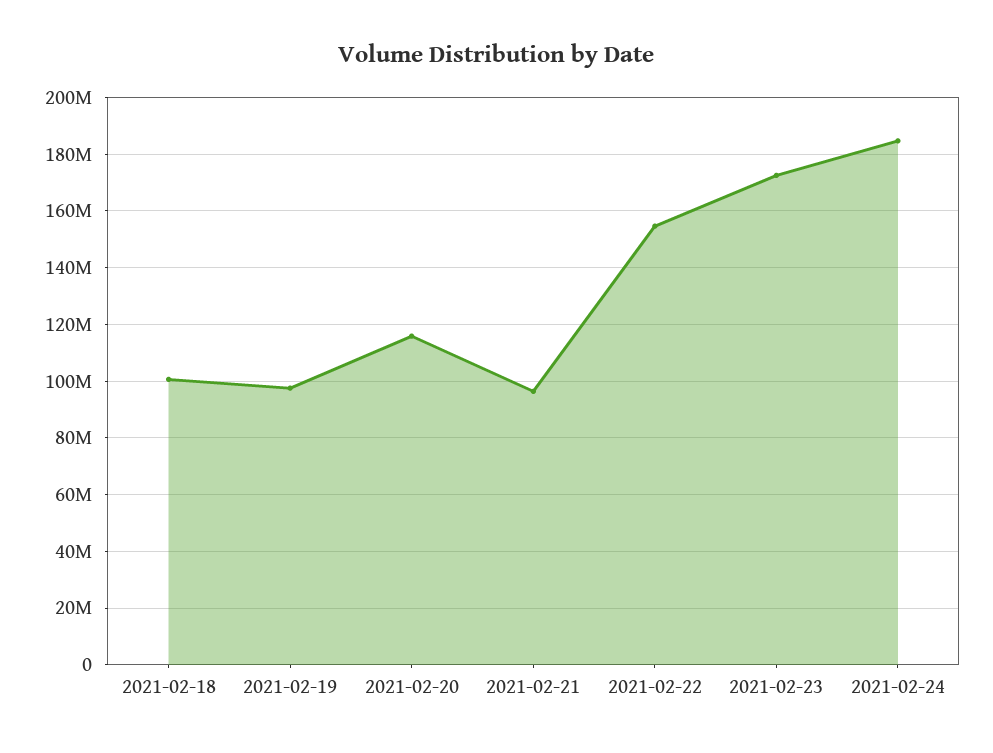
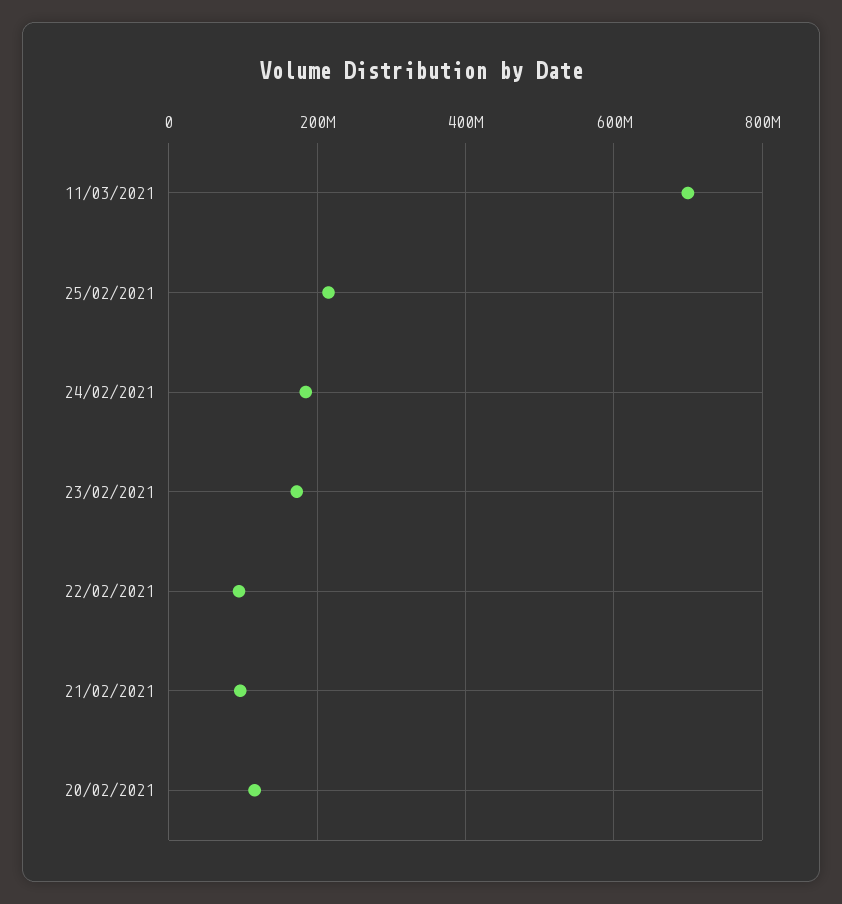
2021-02-18: 100000000 -> none
2021-02-19: 97500000 -> none
2021-02-22: 155000000 -> 100000000
11/03/2021: none -> 700000000
25/02/2021: none -> 220000000

